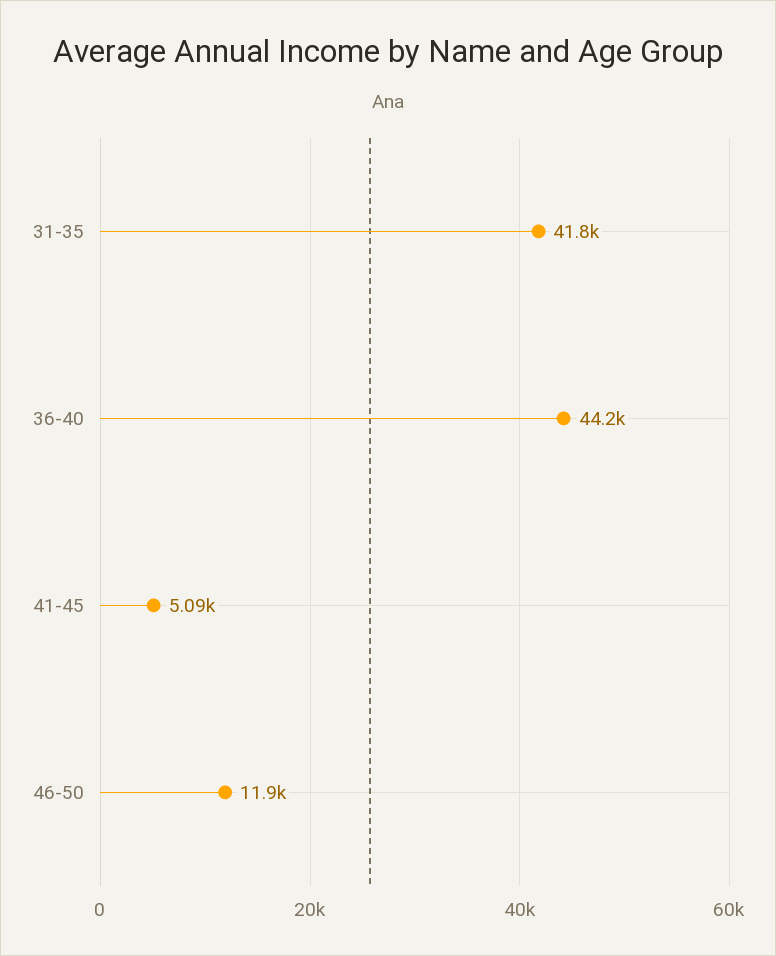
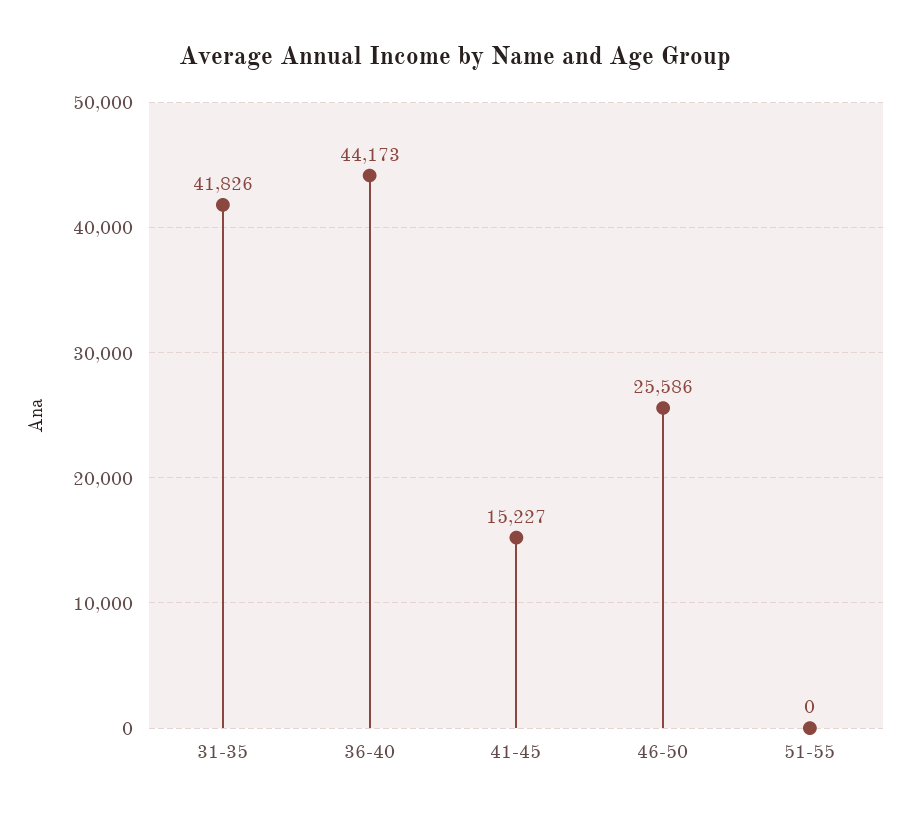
41-45: 5090 -> 15227
46-50: 11900 -> 25586
51-55: none -> 0

